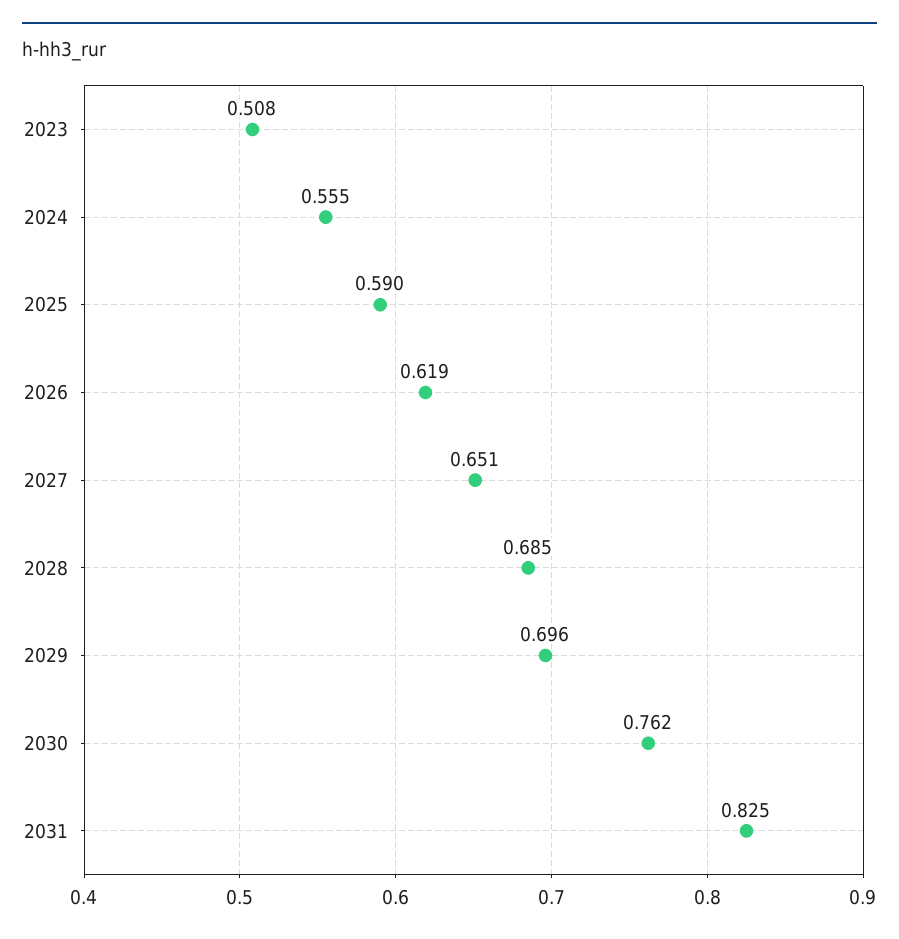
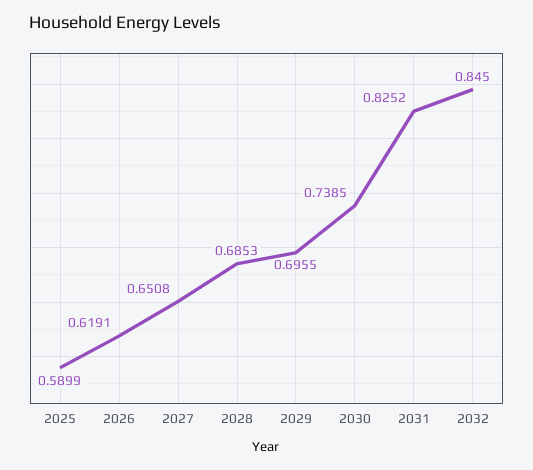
2023: 0.508 -> none
2024: 0.555 -> none
2030: 0.762 -> 0.7385
2032: none -> 0.845

